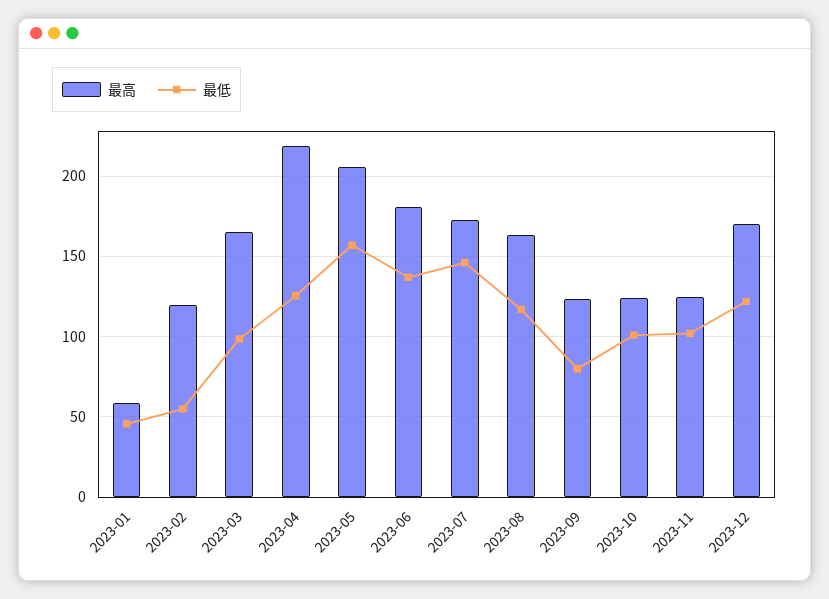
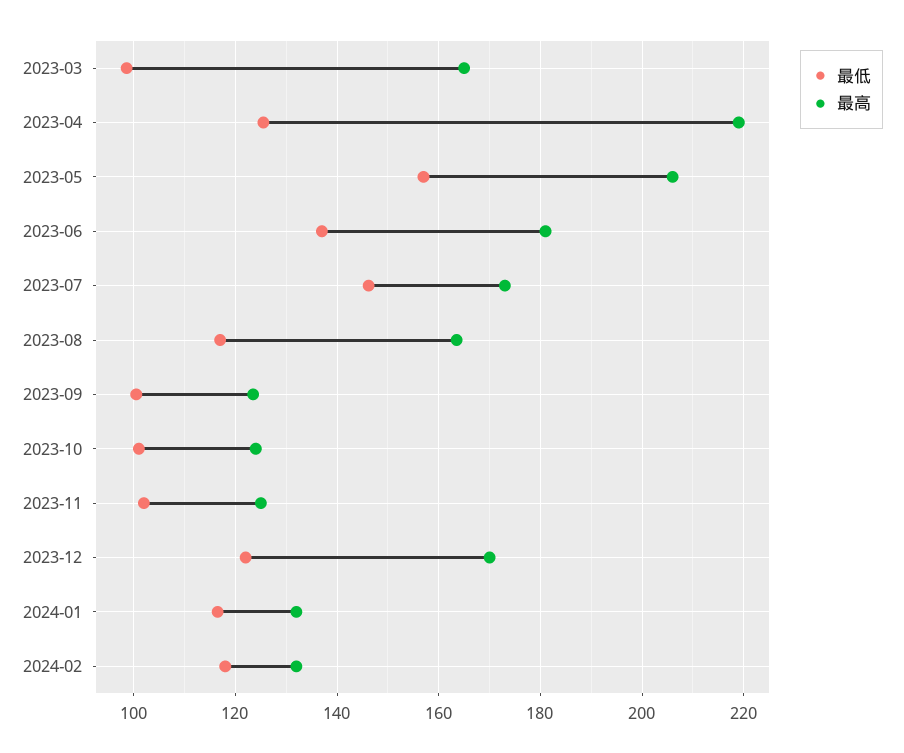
最高, 2023-01: 60 -> none
最低, 2023-01: 45 -> none
最高, 2023-02: 120 -> none
最低, 2023-02: 55 -> none
最低, 2023-09: 80 -> 100
最低, 2024-01: none -> 116
最高, 2024-01: none -> 132
最低, 2024-02: none -> 118
最高, 2024-02: none -> 132

